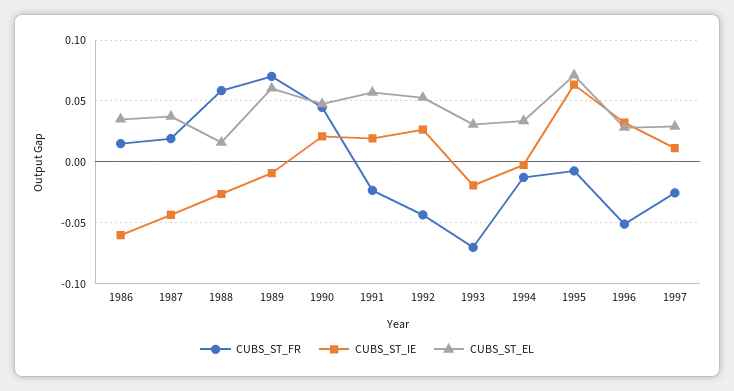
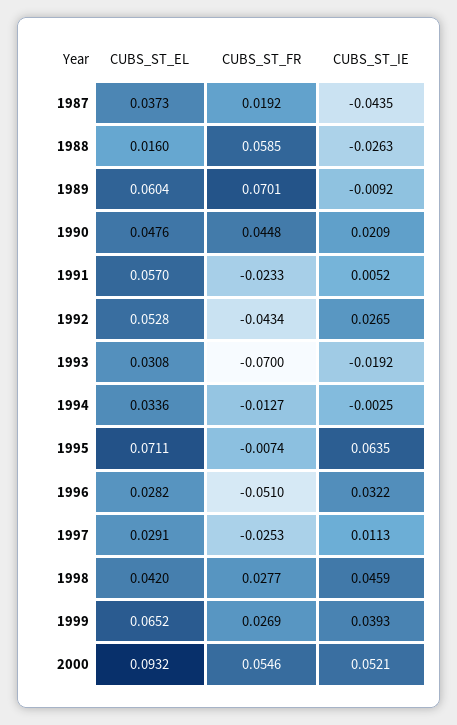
CUBS_ST_FR, 1986: 0.015 -> none
CUBS_ST_IE, 1986: -0.06 -> none
CUBS_ST_EL, 1986: 0.035 -> none
CUBS_ST_IE, 1991: 0.02 -> 0.0052
CUBS_ST_EL, 1998: none -> 0.042
CUBS_ST_FR, 1998: none -> 0.0277
CUBS_ST_IE, 1998: none -> 0.0459
CUBS_ST_EL, 1999: none -> 0.0652
CUBS_ST_FR, 1999: none -> 0.0269
CUBS_ST_IE, 1999: none -> 0.0393
CUBS_ST_EL, 2000: none -> 0.0932
CUBS_ST_FR, 2000: none -> 0.0546
CUBS_ST_IE, 2000: none -> 0.0521

